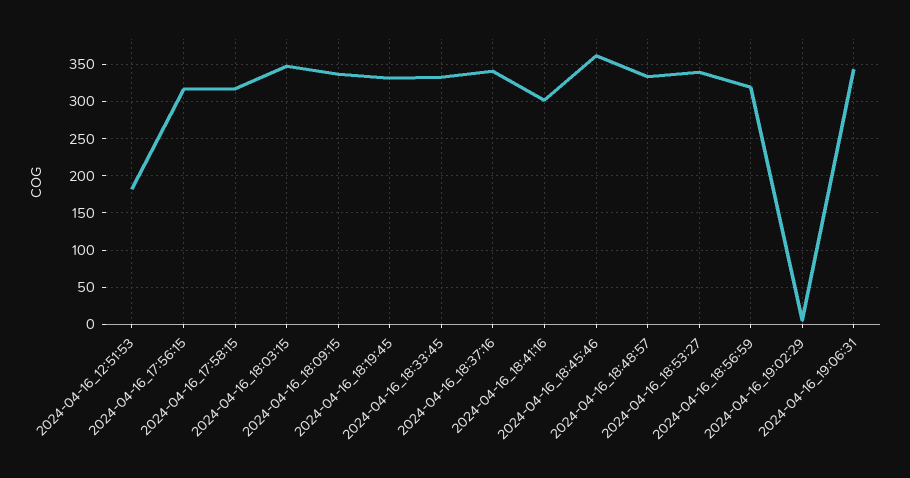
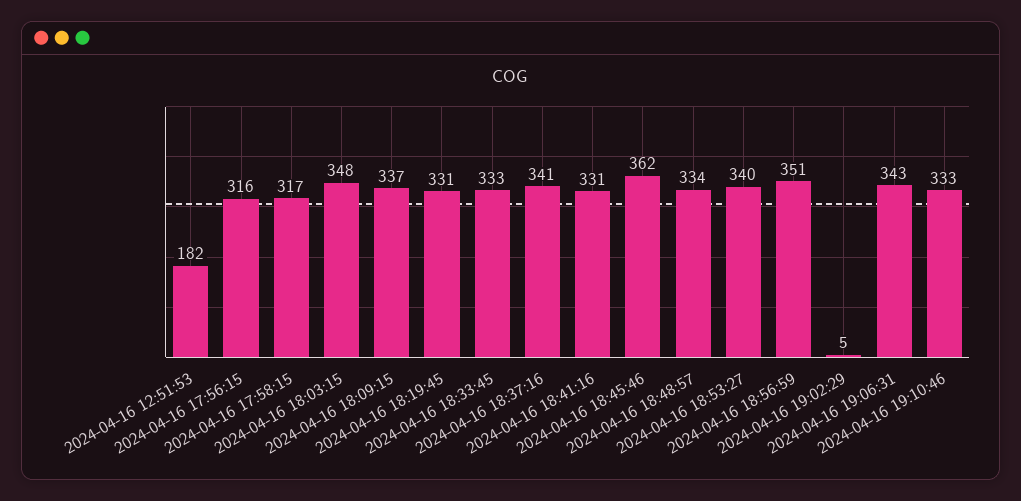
2024-04-16_18:41:16: 300 -> 331
2024-04-16_18:56:59: 320 -> 351
2024-04-16 19:10:46: none -> 333

